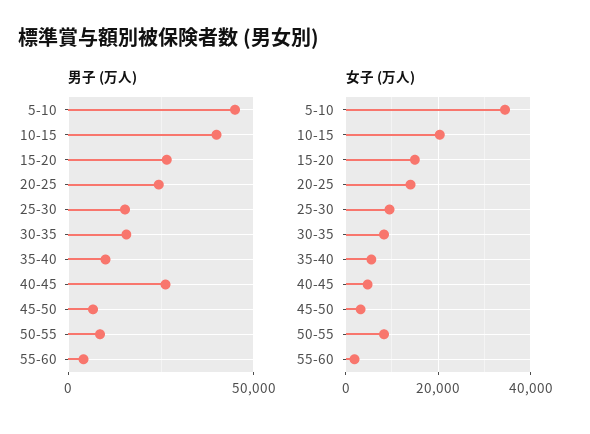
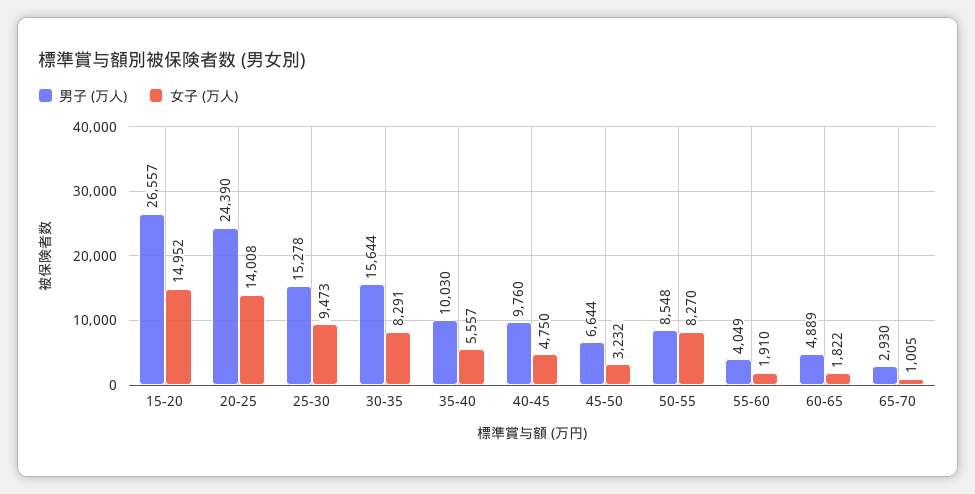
男子 (万人), 5-10: 45000 -> none
男子 (万人), 10-15: 40000 -> none
男子 (万人), 40-45: 25000 -> 9760
女子 (万人), 5-10: 34000 -> none
女子 (万人), 10-15: 20000 -> none
男子 (万人), 60-65: none -> 4889
女子 (万人), 60-65: none -> 1822
男子 (万人), 65-70: none -> 2930
女子 (万人), 65-70: none -> 1005

